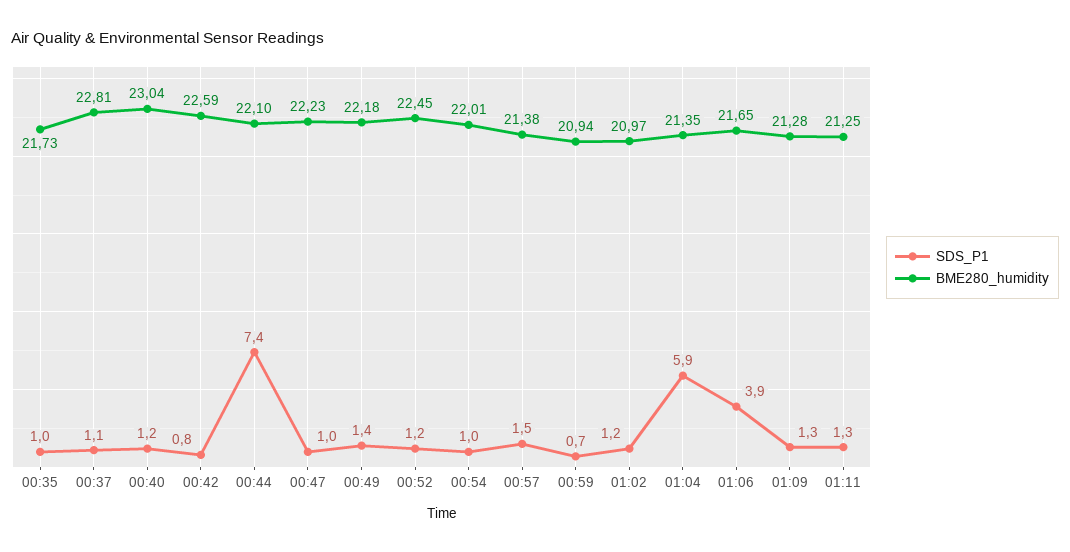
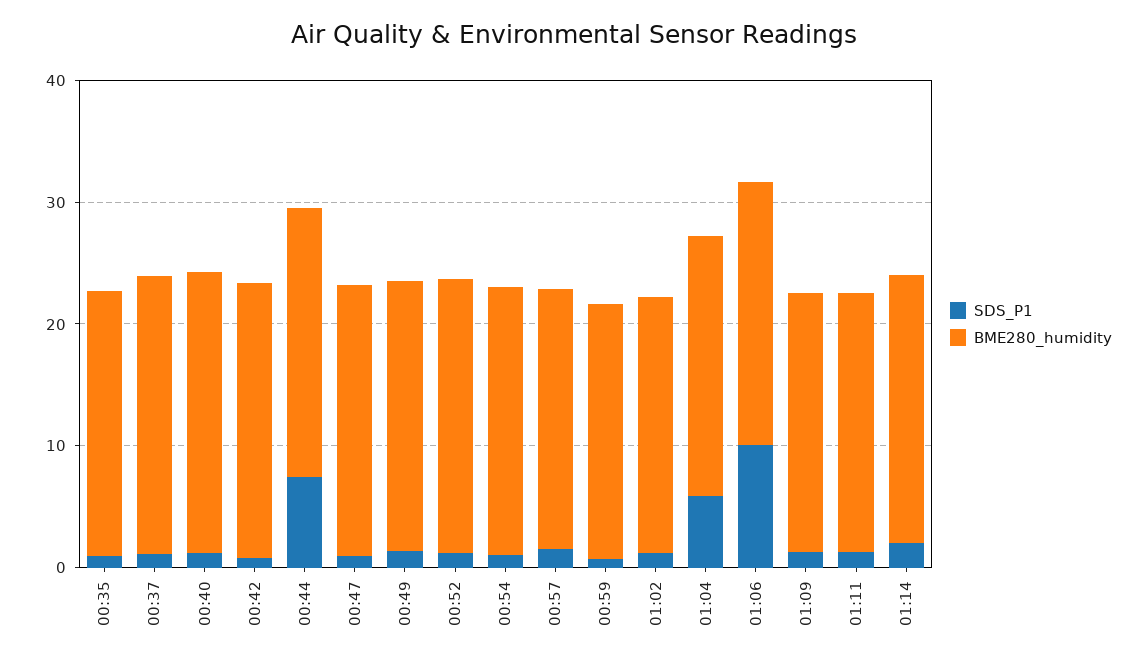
SDS_P1, 01:06: 3.9 -> 10
SDS_P1, 01:14: none -> 2
BME280_humidity, 01:14: none -> 22

